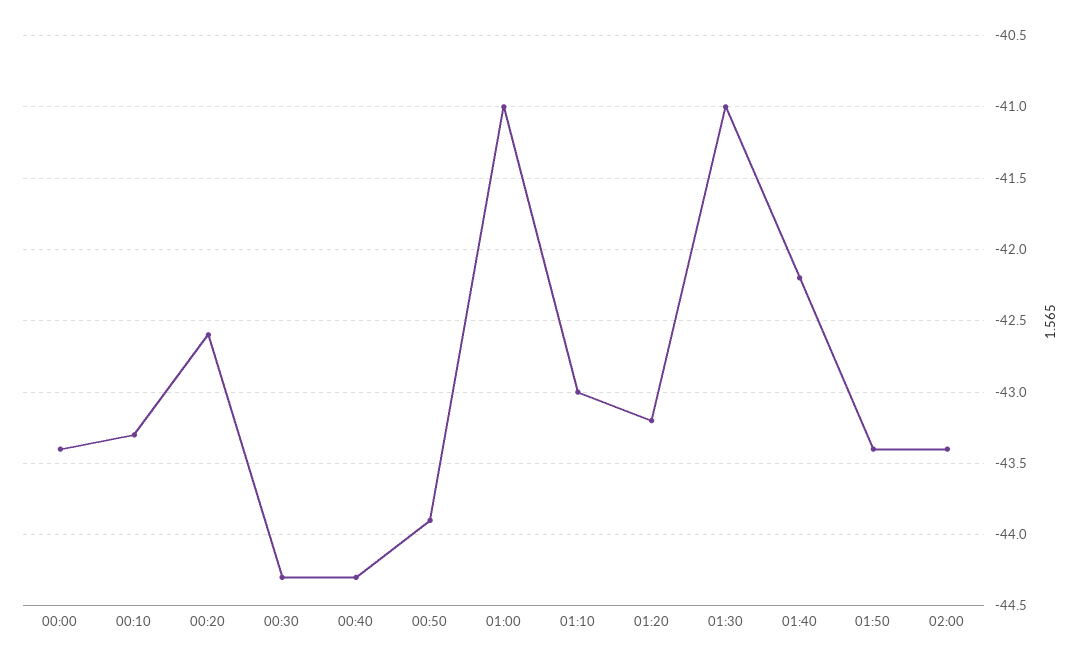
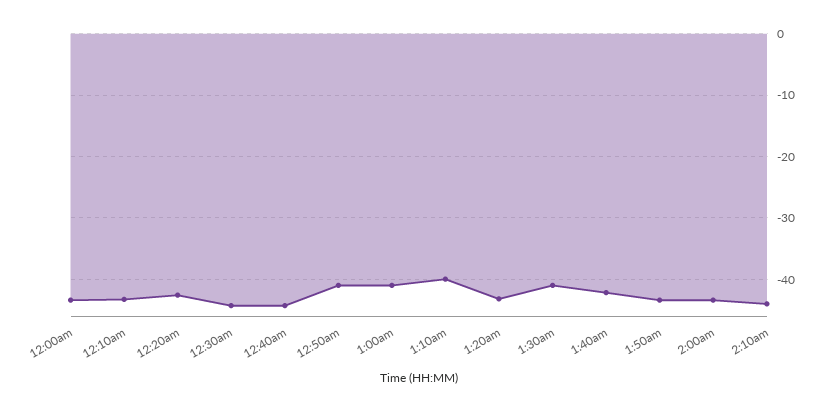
00:50: -43.9 -> -41
01:10: -43 -> -40
2:10am: none -> -44

